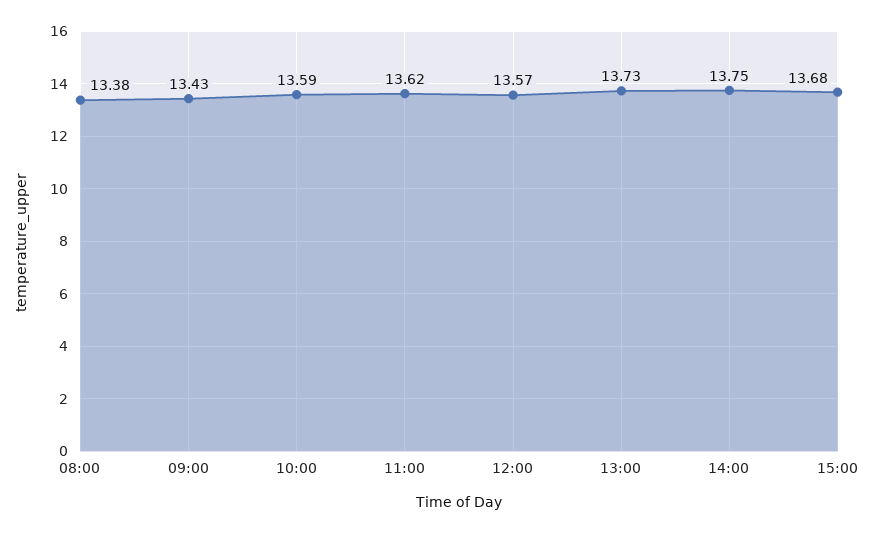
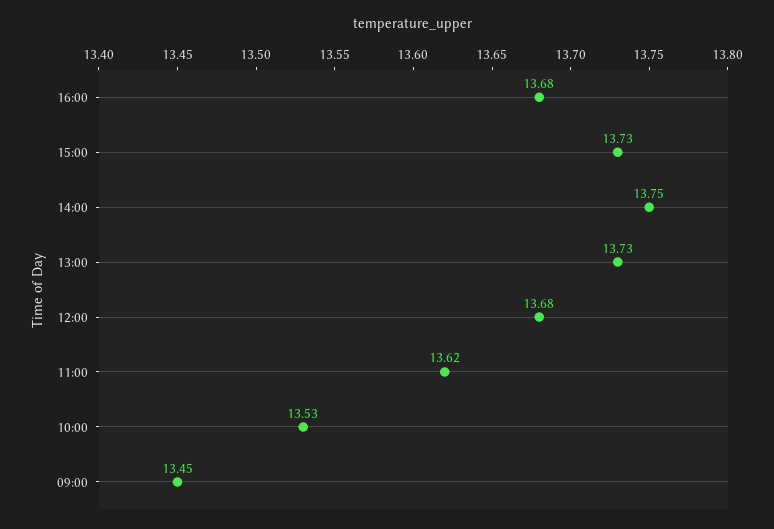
08:00: 13.38 -> none
09:00: 13.43 -> 13.45
10:00: 13.59 -> 13.53
12:00: 13.57 -> 13.68
15:00: 13.68 -> 13.73
16:00: none -> 13.68

